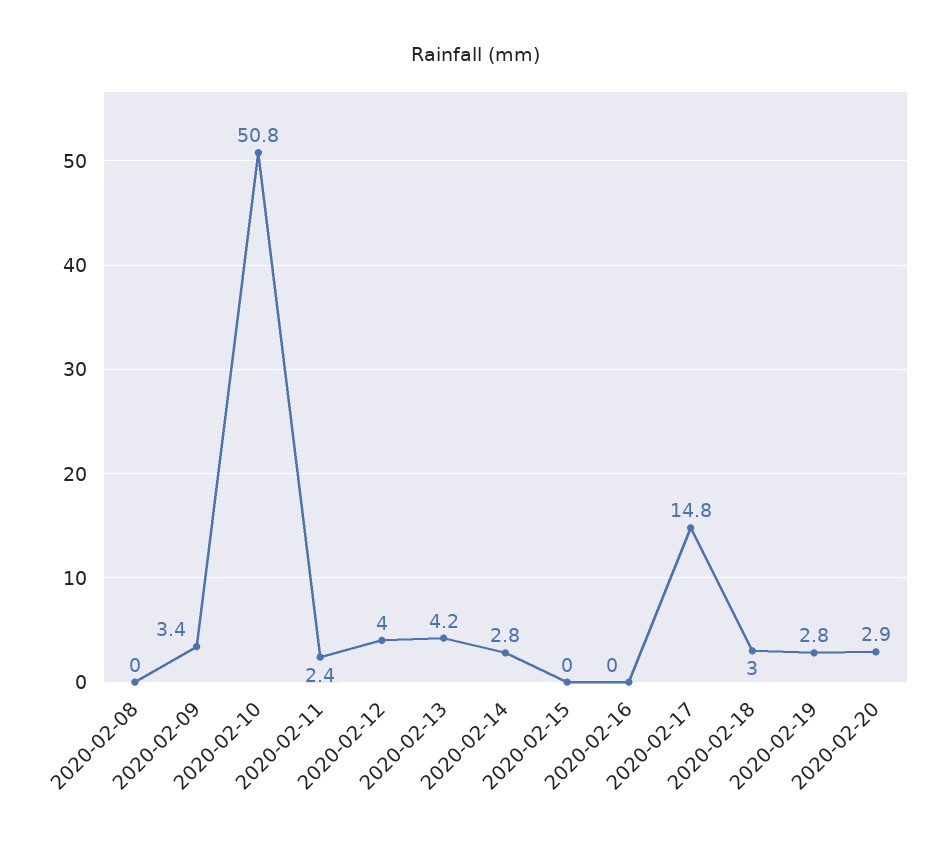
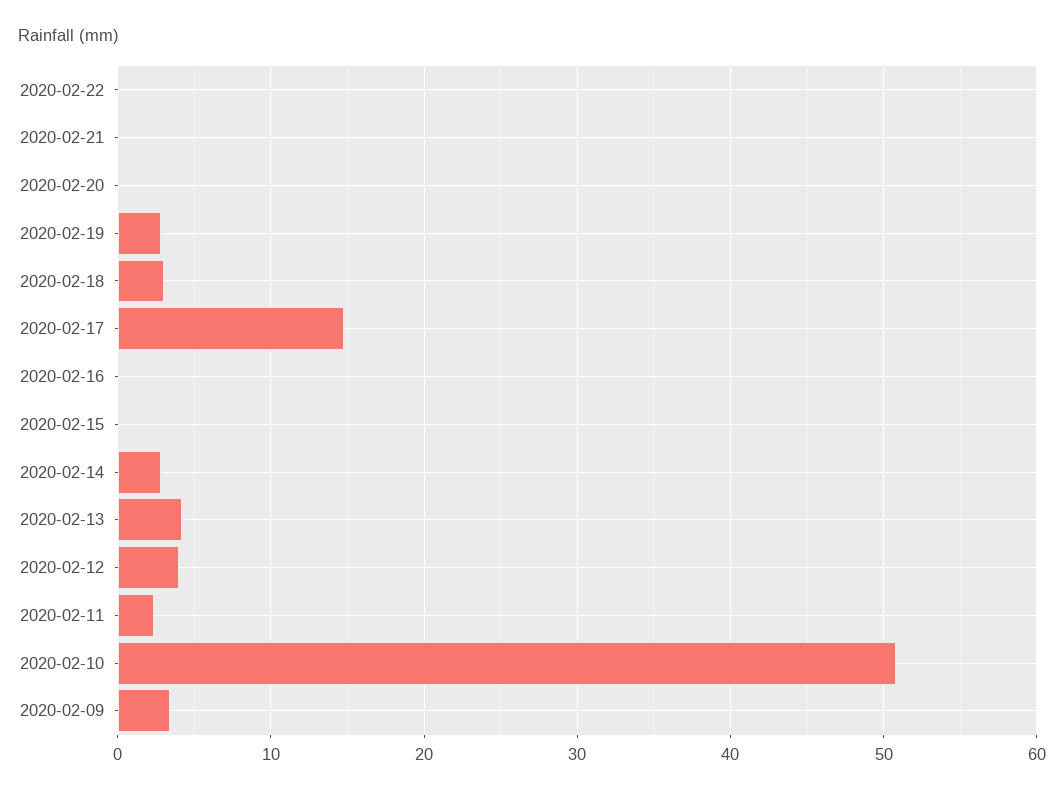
2020-02-08: 0 -> none
2020-02-20: 2.9 -> 0
2020-02-22: none -> 0
2020-02-21: none -> 0

